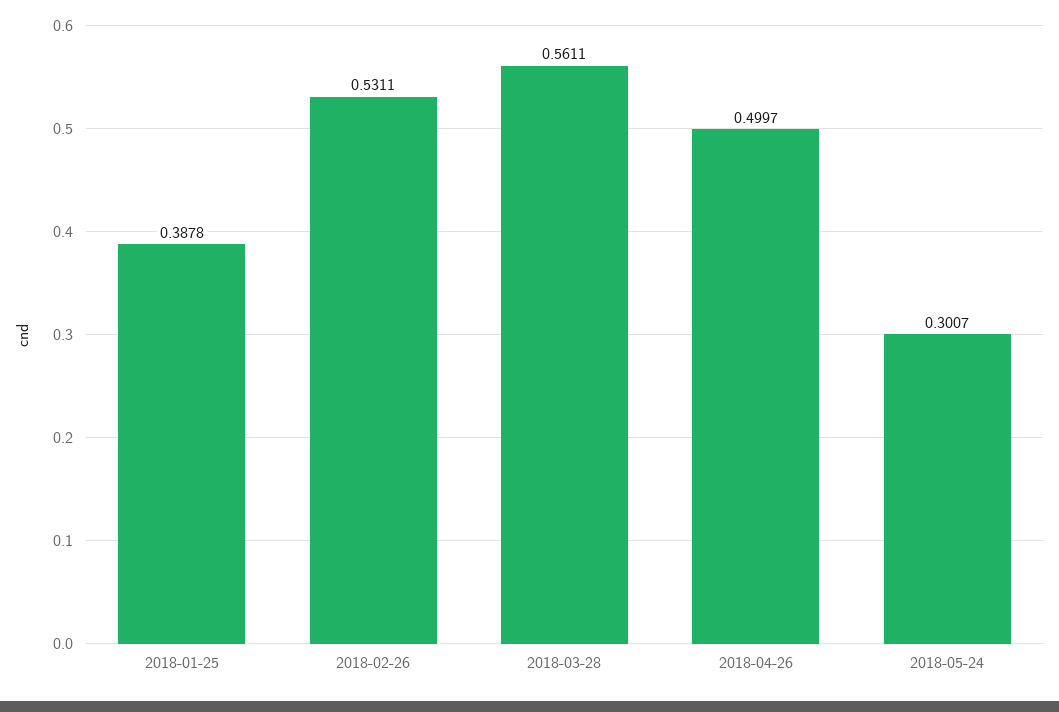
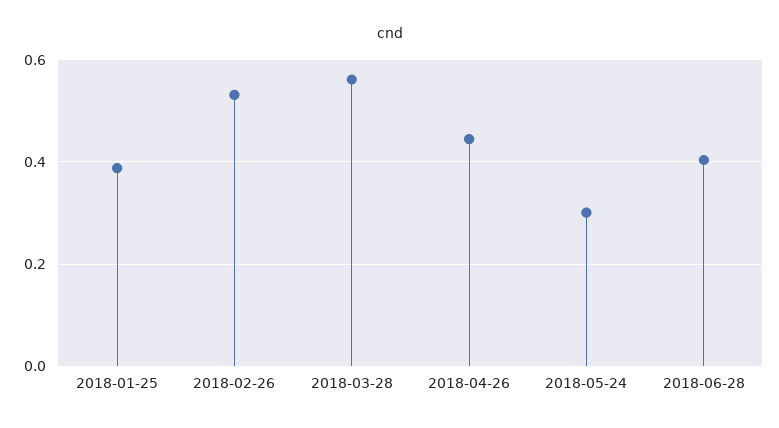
2018-04-26: 0.4997 -> 0.44
2018-06-28: none -> 0.4

